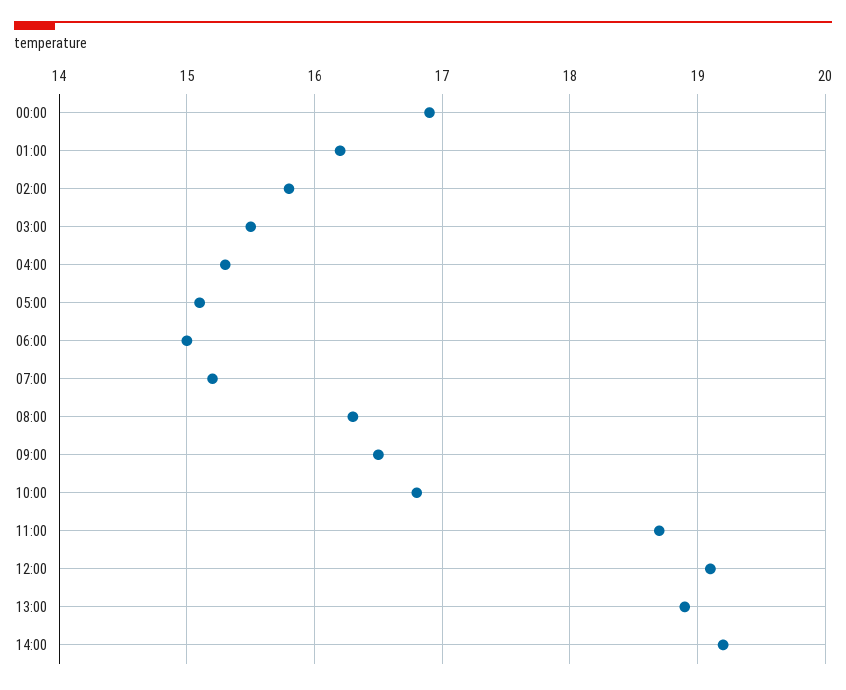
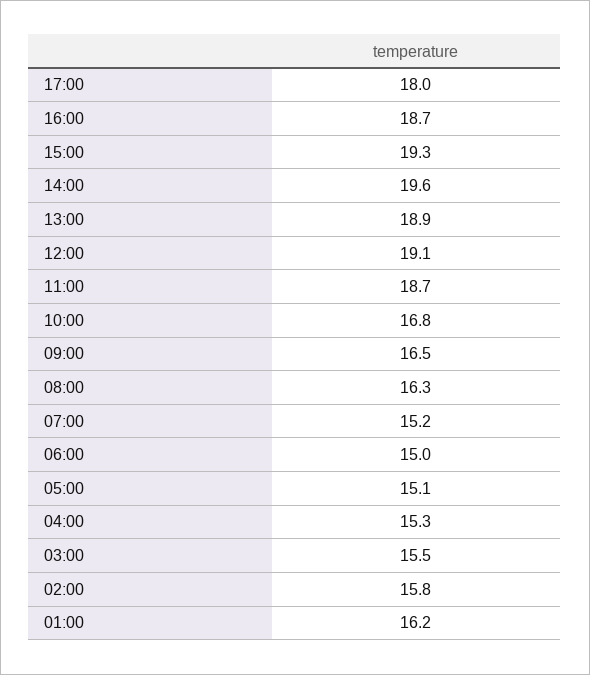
00:00: 16.9 -> none
14:00: 19.2 -> 19.6
17:00: none -> 18
16:00: none -> 18.7
15:00: none -> 19.3

